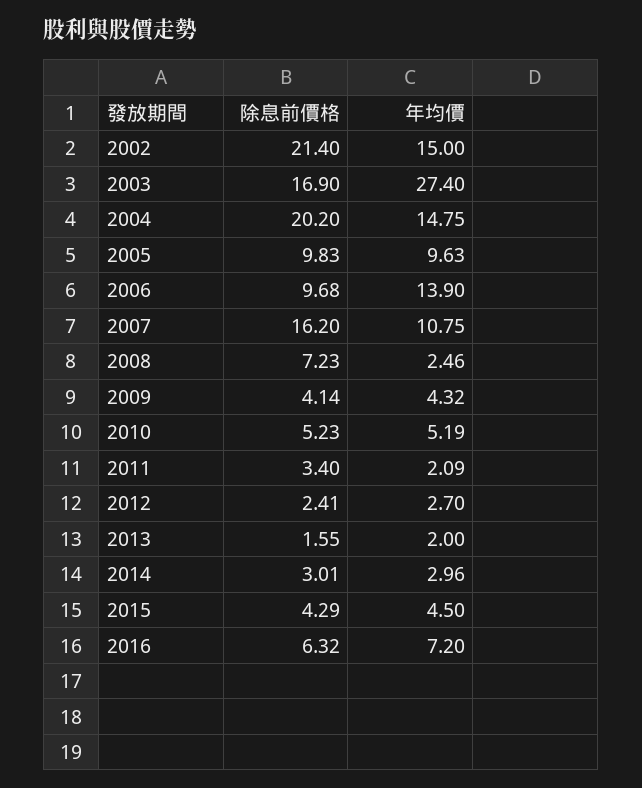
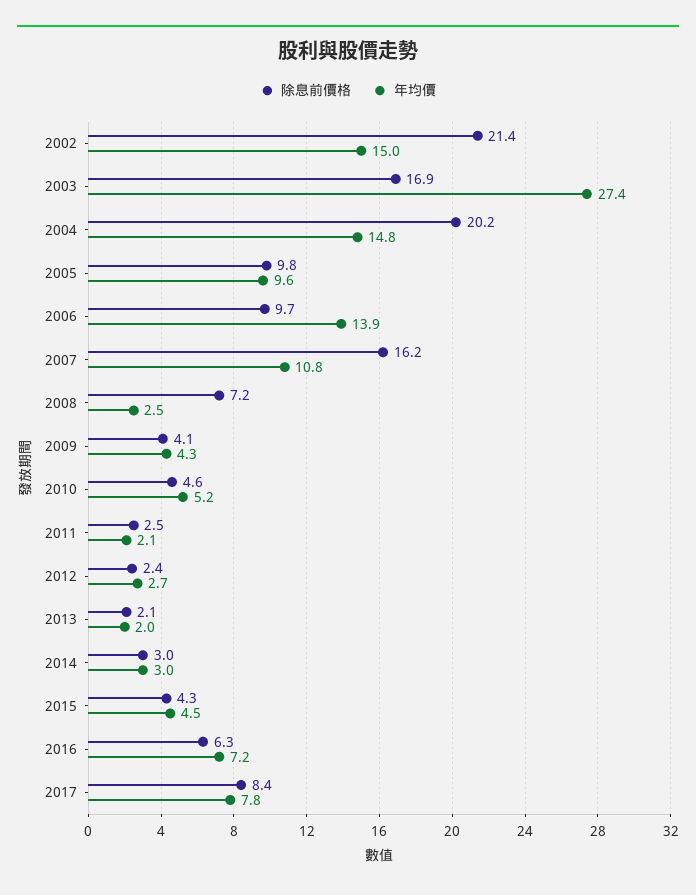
除息前價格, 2010: 5.23 -> 4.6
除息前價格, 2011: 3.4 -> 2.5
除息前價格, 2013: 1.55 -> 2.1
除息前價格, 2017: none -> 8.4
年均價, 2017: none -> 7.8

